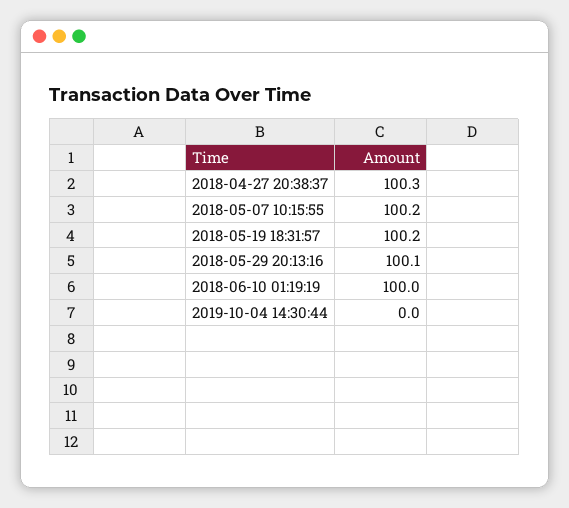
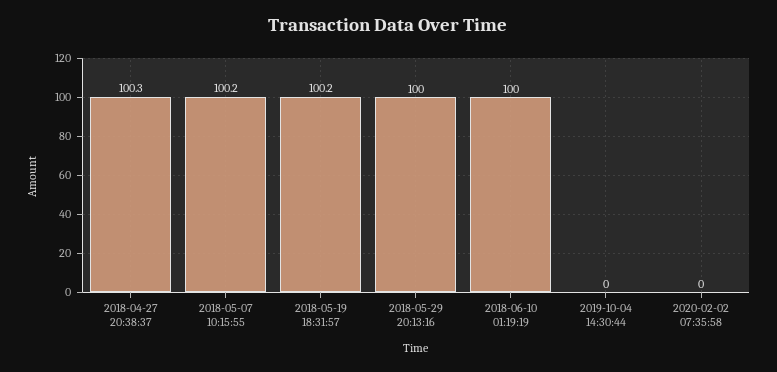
2018-05-29 20:13:16: 100.1 -> 100
2020-02-02 07:35:58: none -> 0

